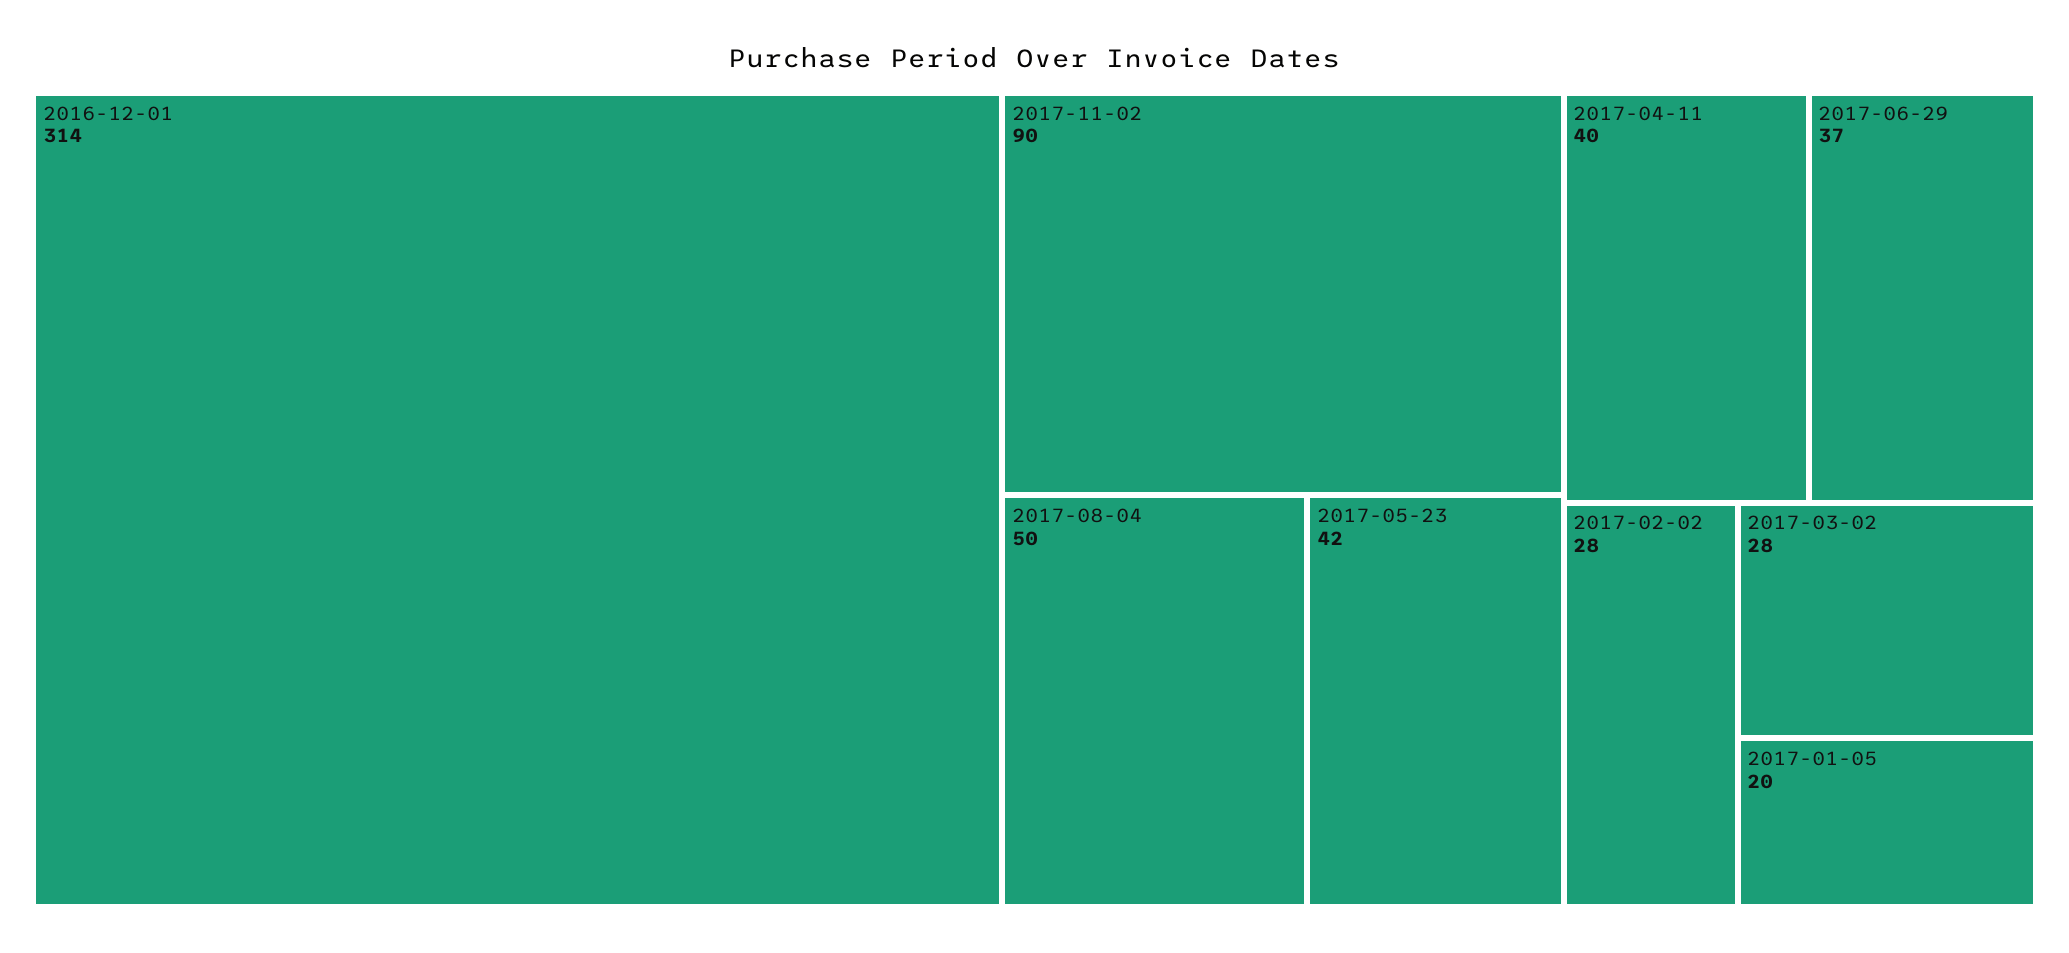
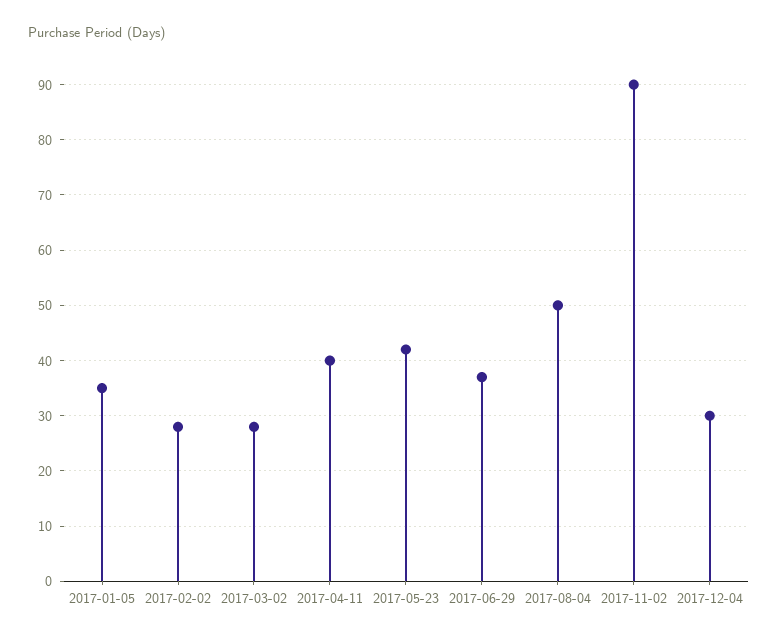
2016-12-01: 314 -> none
2017-01-05: 20 -> 35
2017-12-04: none -> 30

